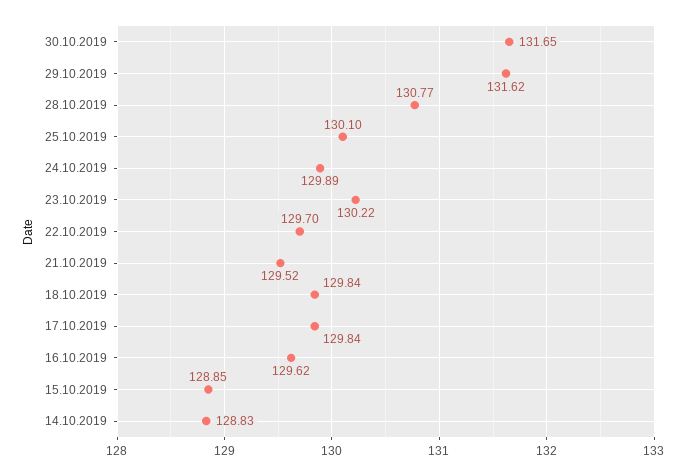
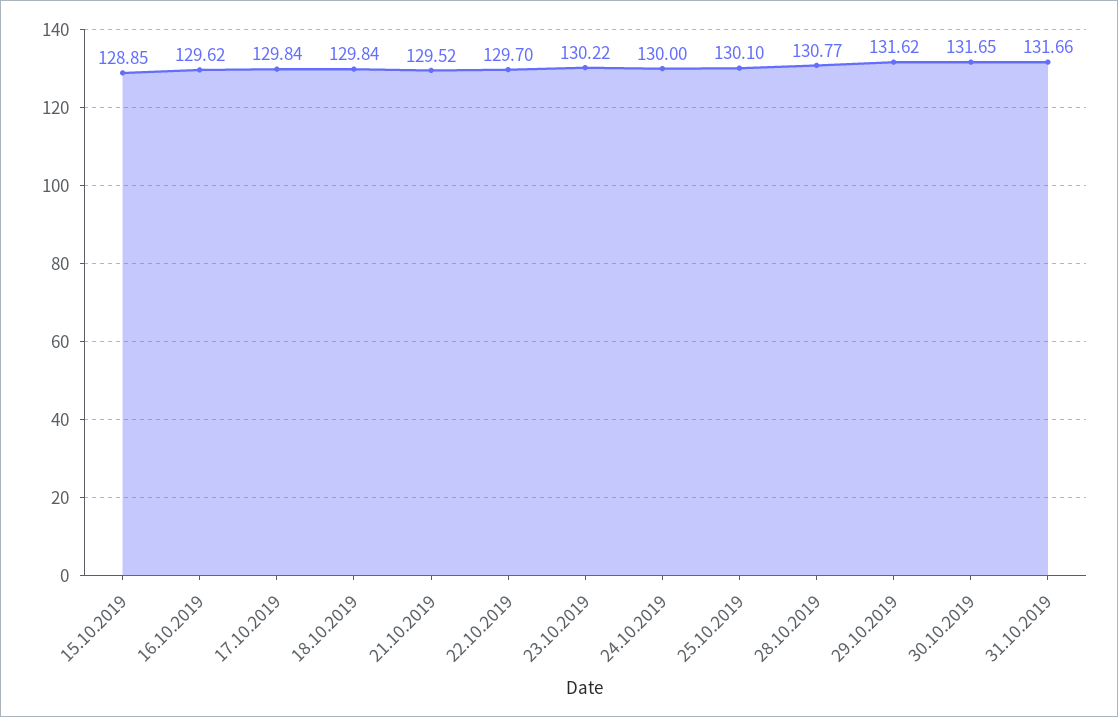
24.10.2019: 129.89 -> 130
14.10.2019: 128.83 -> none
31.10.2019: none -> 131.66

